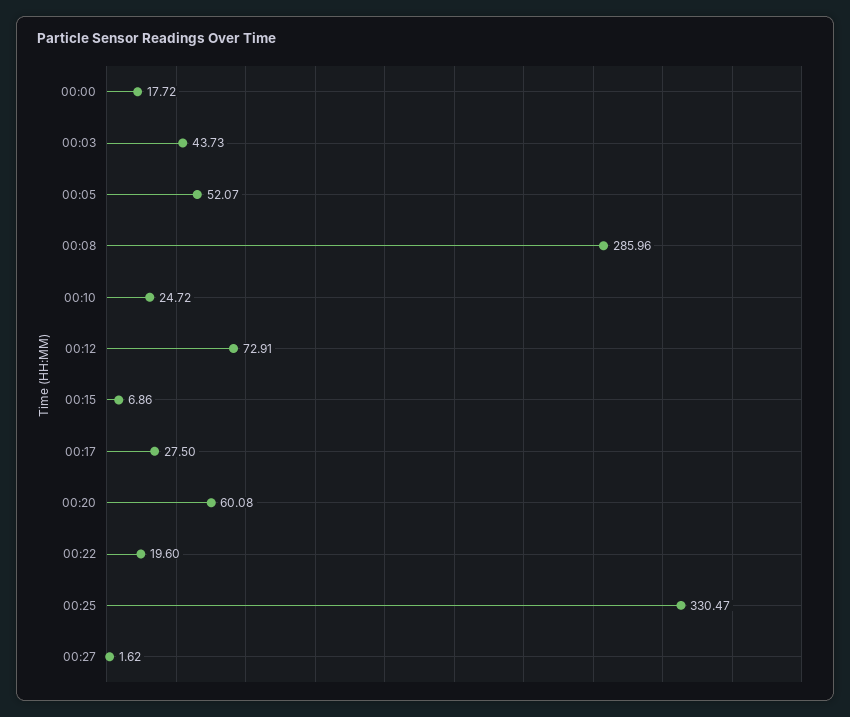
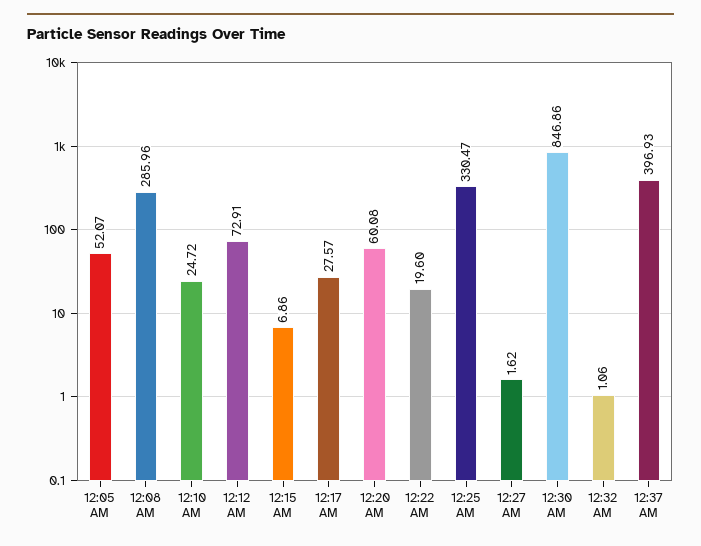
00:00: 17.72 -> none
00:03: 43.73 -> none
00:17: 27.5 -> 27.57
12:30 AM: none -> 846.86
12:32 AM: none -> 1.06
12:37 AM: none -> 396.93

